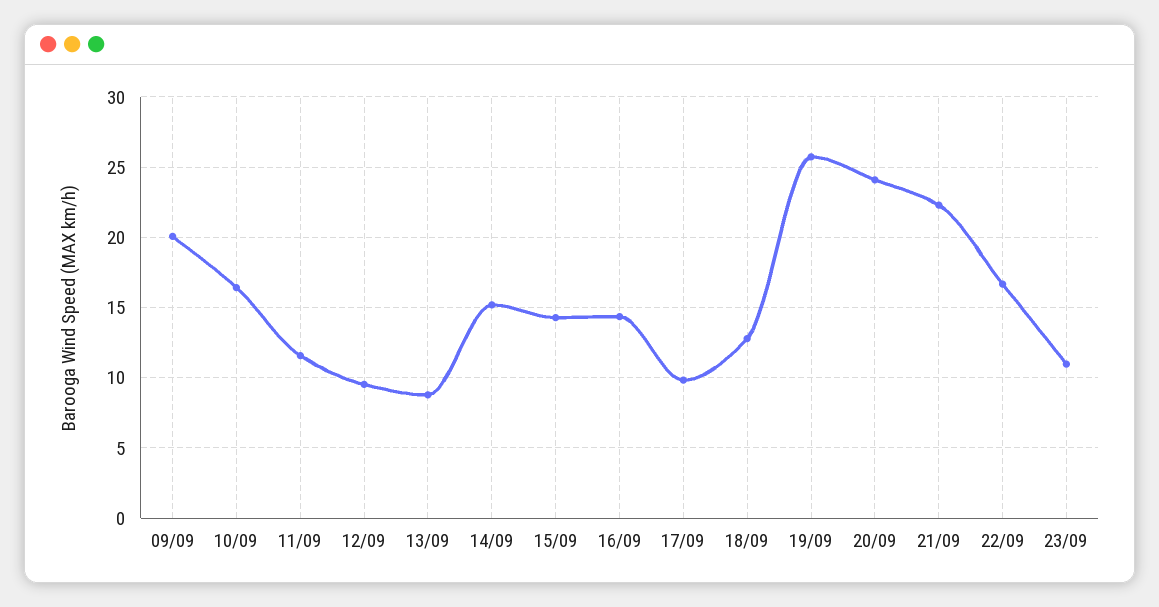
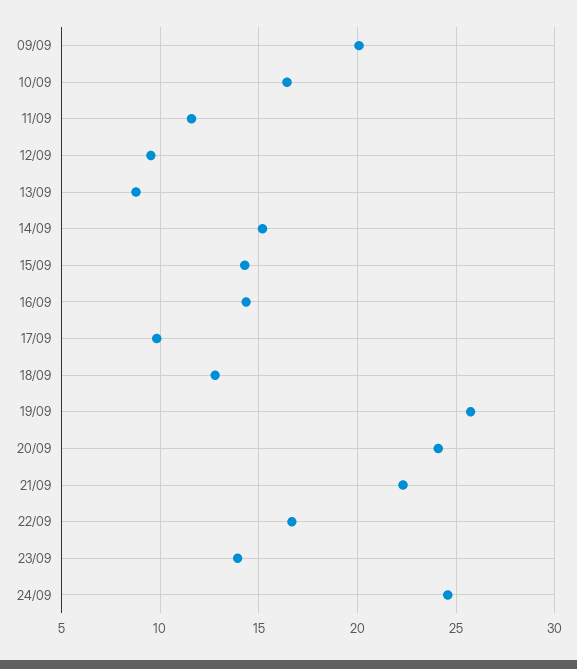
23/09: 11 -> 14
24/09: none -> 24.5

